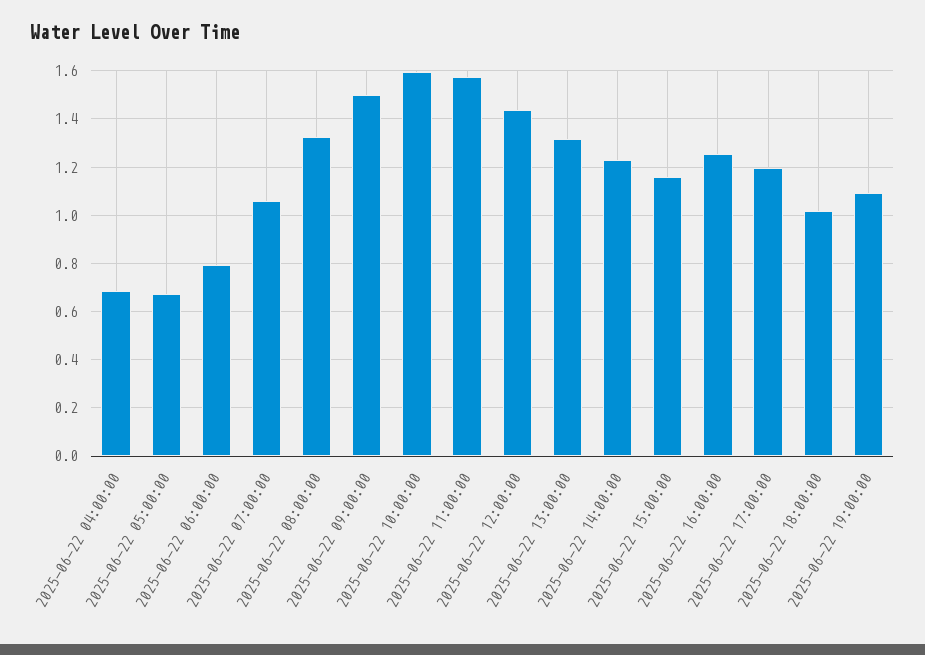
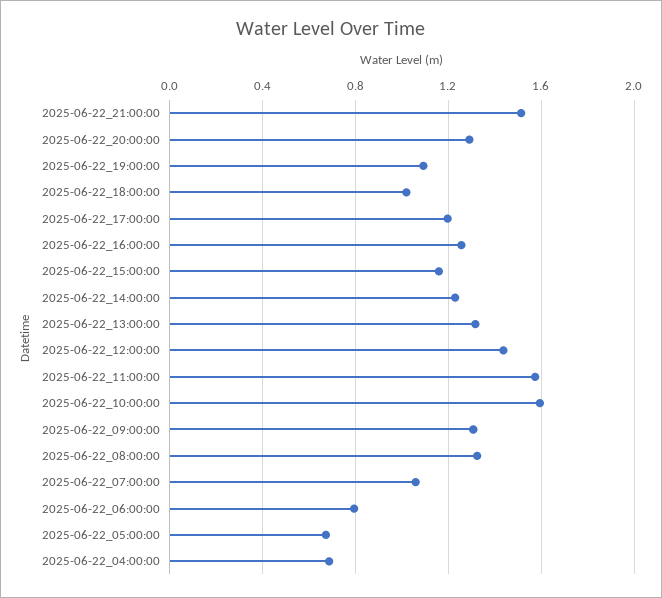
2025-06-22 09:00:00: 1.5 -> 1.3
2025-06-22_21:00:00: none -> 1.5
2025-06-22_20:00:00: none -> 1.3

